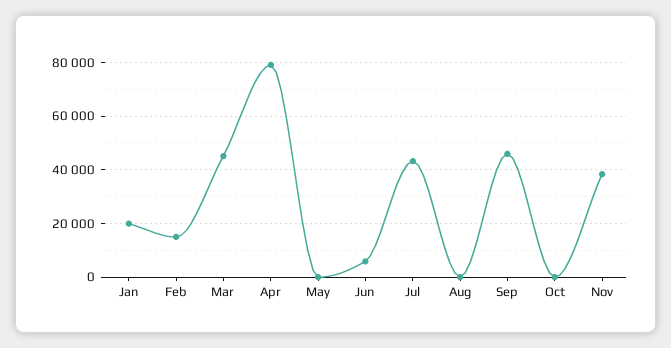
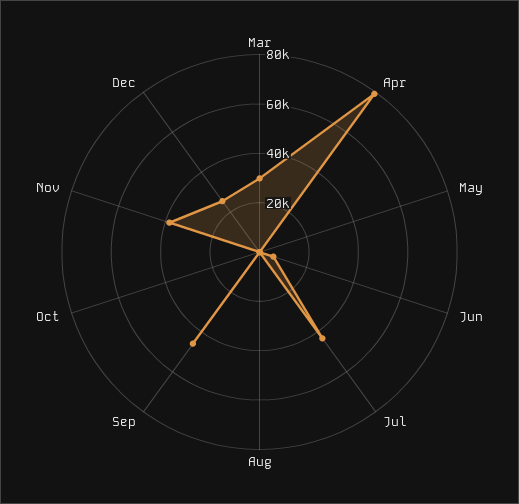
Jan: 20000 -> none
Feb: 15000 -> none
Mar: 45000 -> 30000
Dec: none -> 25000

